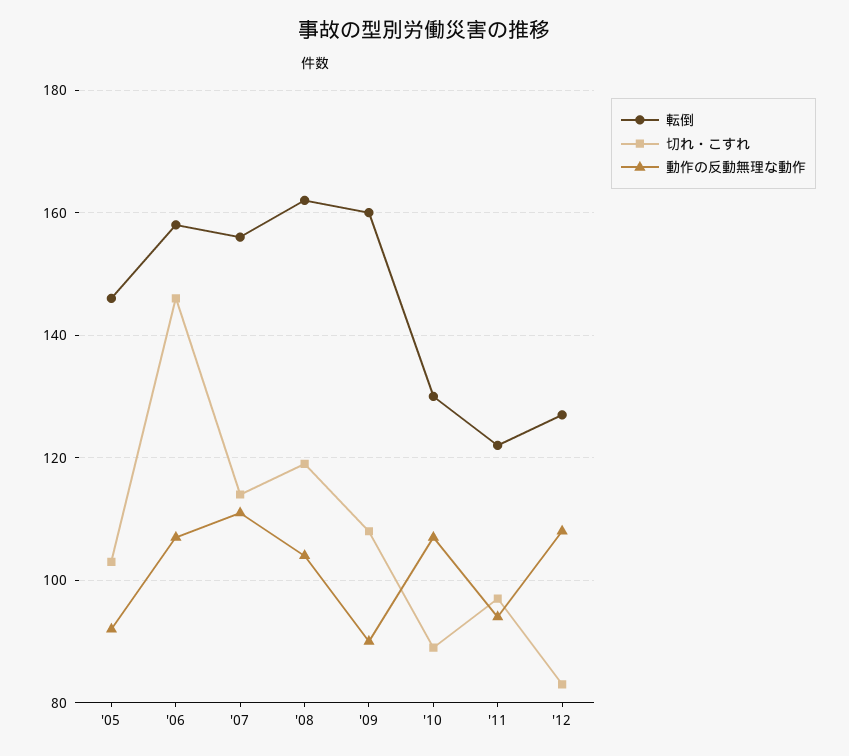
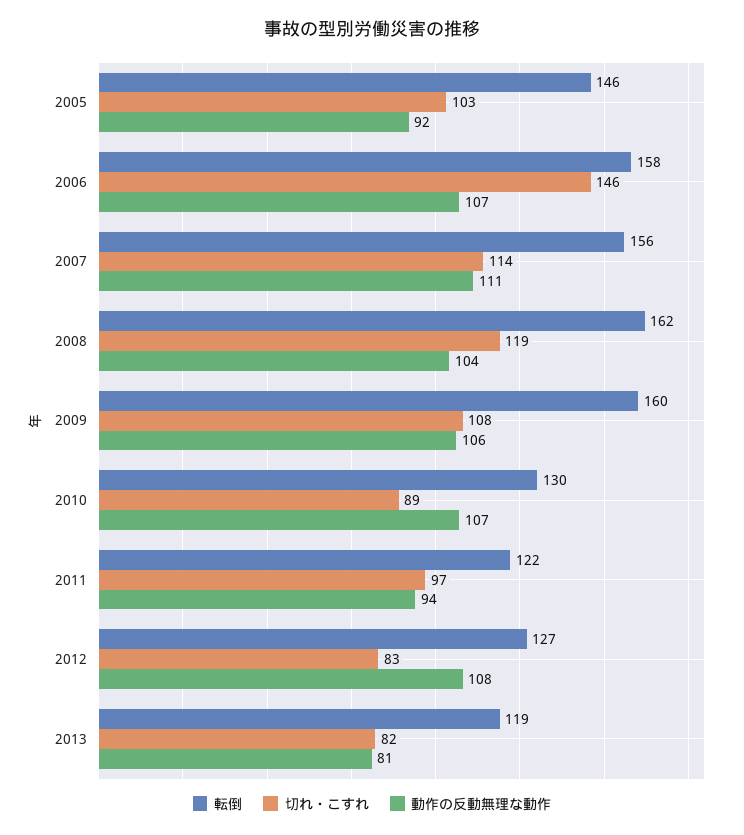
動作の反動無理な動作, '09: 90 -> 106
転倒, 2013: none -> 119
切れ・こすれ, 2013: none -> 82
動作の反動無理な動作, 2013: none -> 81

